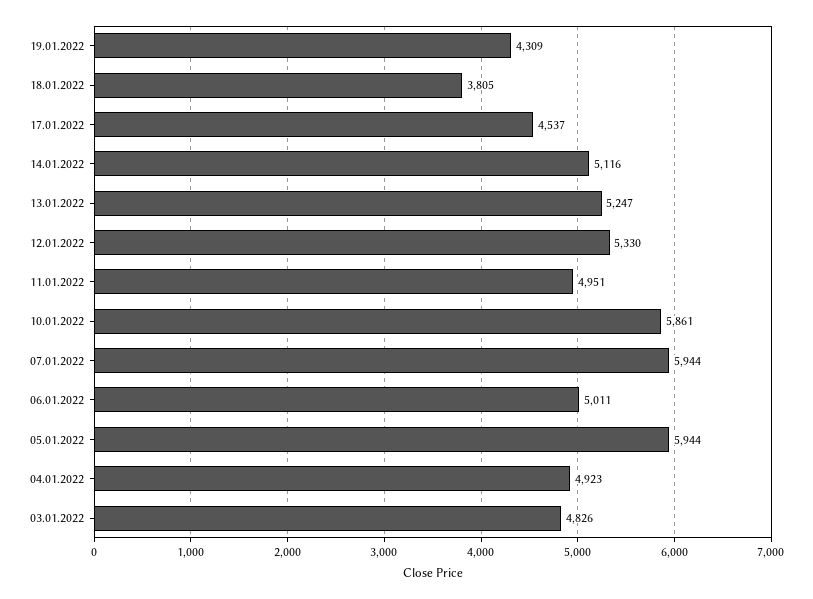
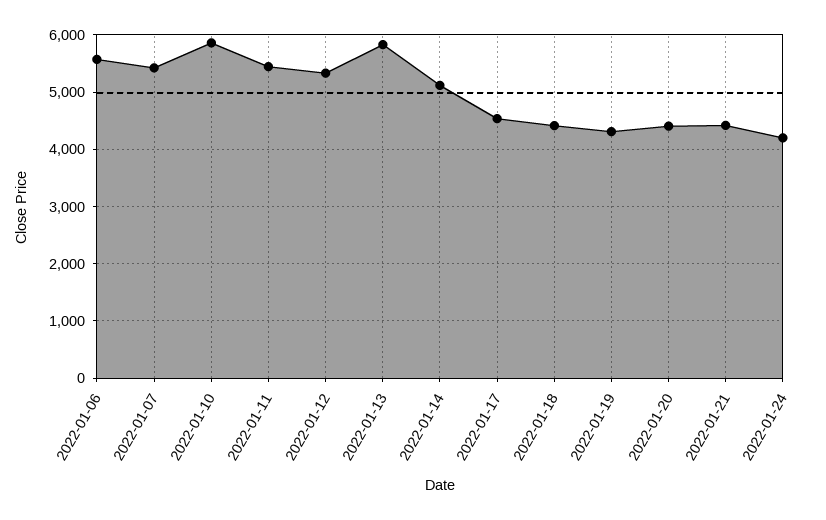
18.01.2022: 3805 -> 4400
13.01.2022: 5247 -> 5800
11.01.2022: 4951 -> 5400
07.01.2022: 5944 -> 5400
06.01.2022: 5011 -> 5600
05.01.2022: 5944 -> none
04.01.2022: 4923 -> none
03.01.2022: 4826 -> none
2022-01-20: none -> 4400
2022-01-21: none -> 4400
2022-01-24: none -> 4200

